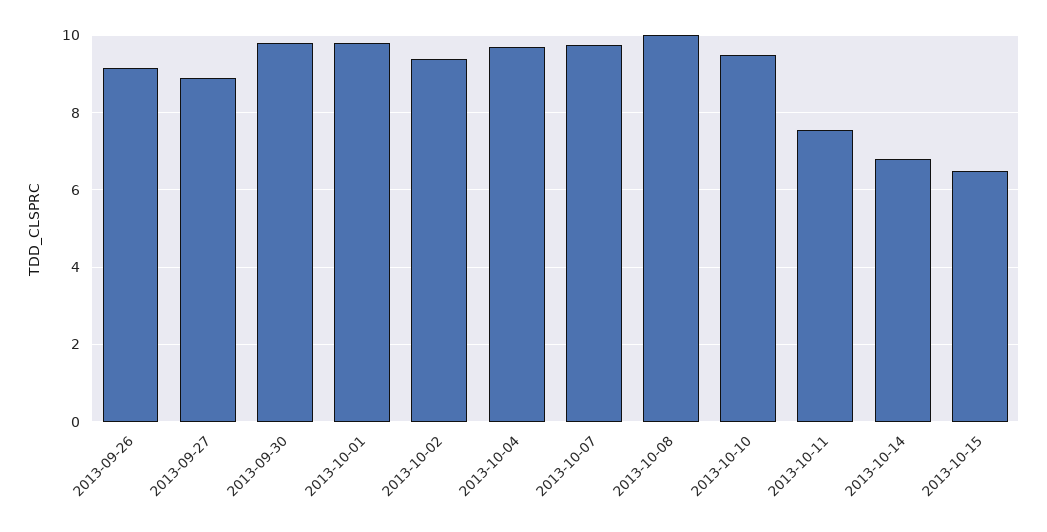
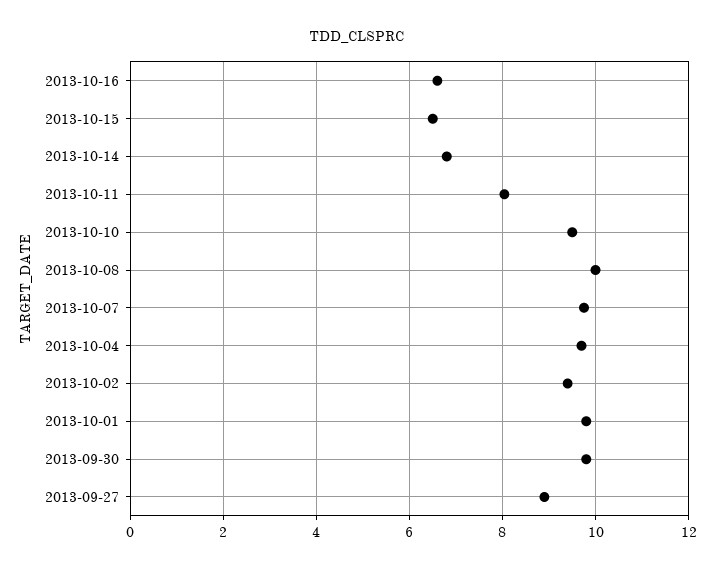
2013-09-26: 9.2 -> none
2013-10-11: 7.6 -> 8
2013-10-16: none -> 6.6

